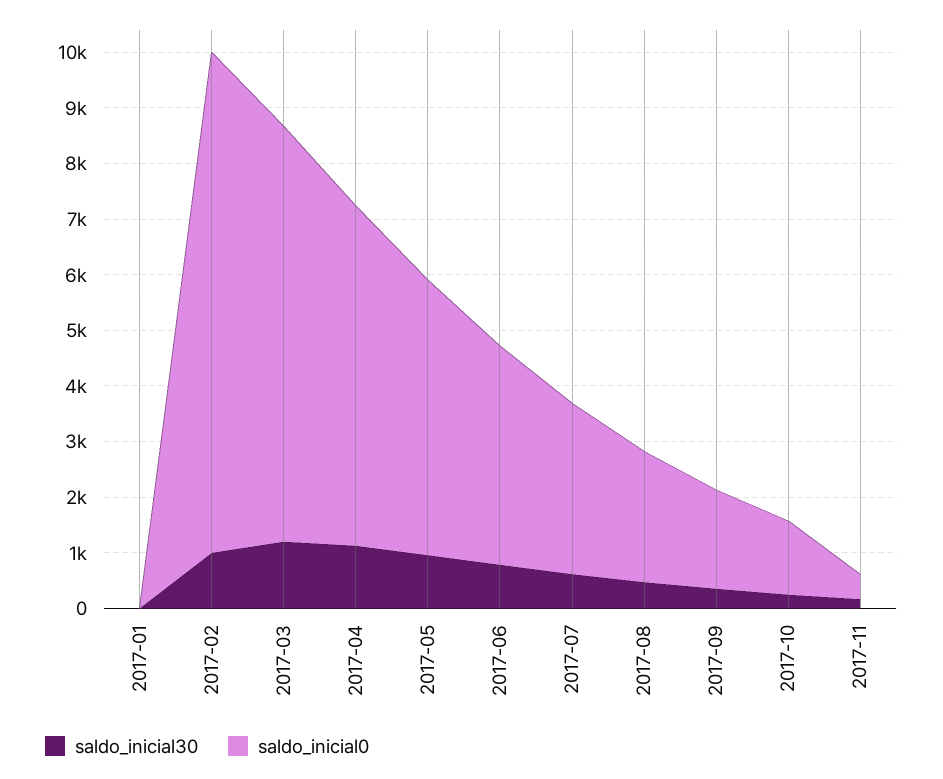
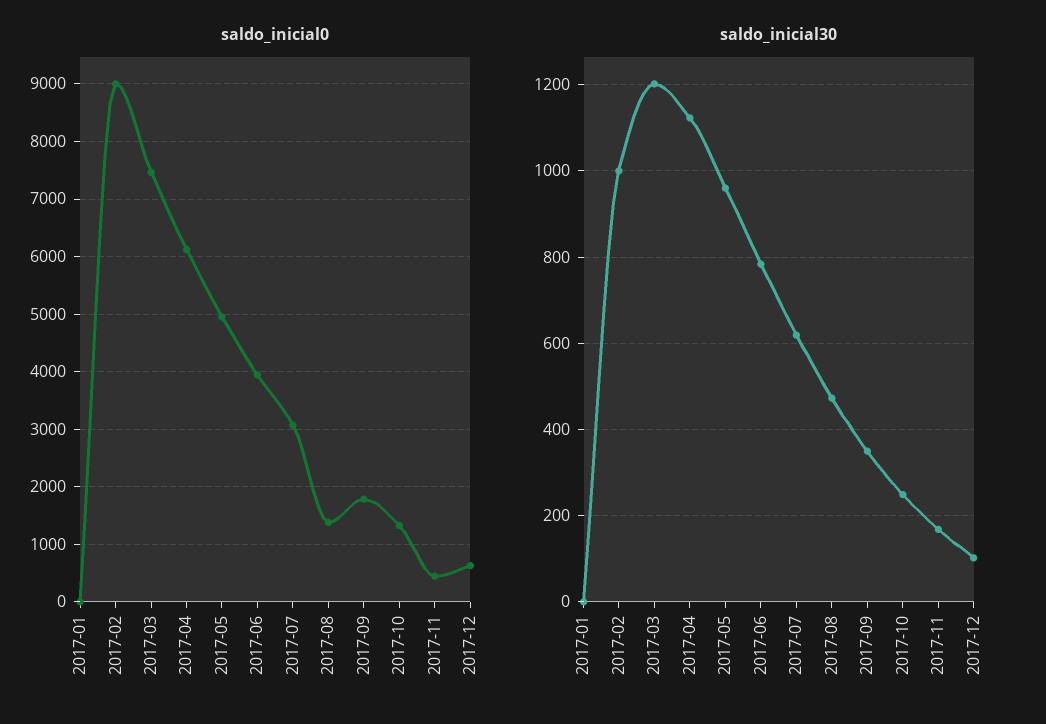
saldo_inicial0, 2017-08: 2400 -> 1400
saldo_inicial0, 2017-12: none -> 600
saldo_inicial30, 2017-12: none -> 100

